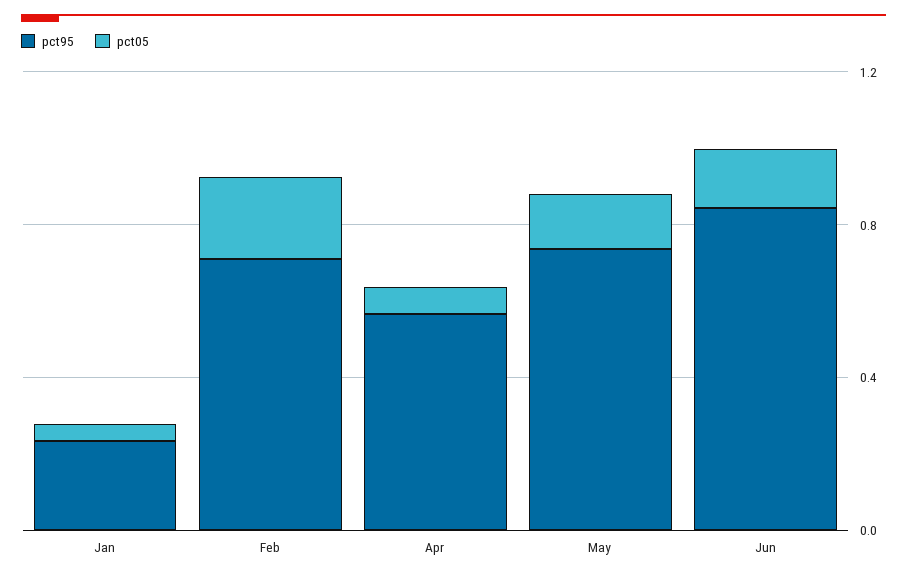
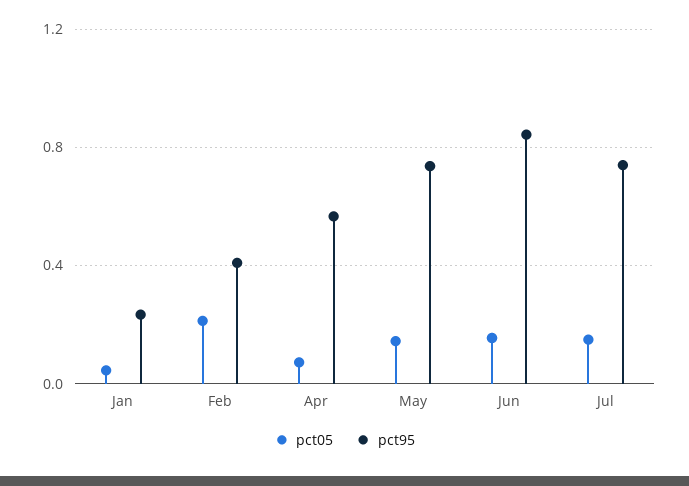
pct95, Feb: 0.7 -> 0.4
pct05, Jul: none -> 0.15
pct95, Jul: none -> 0.75

